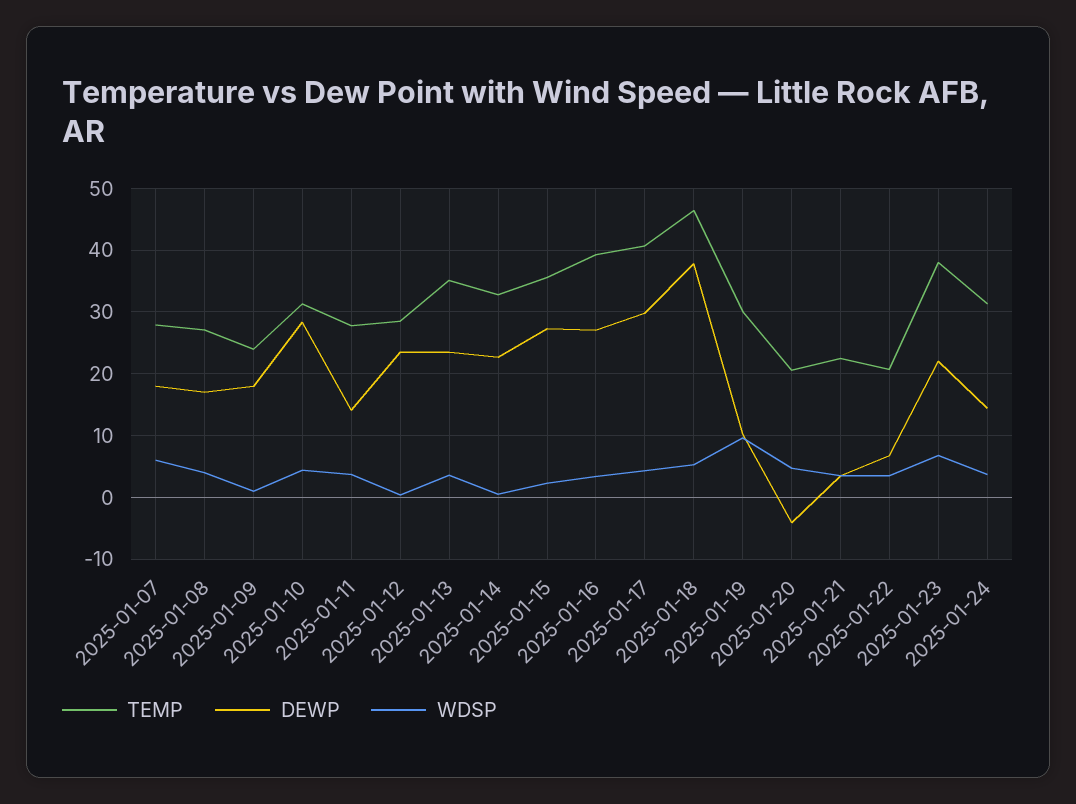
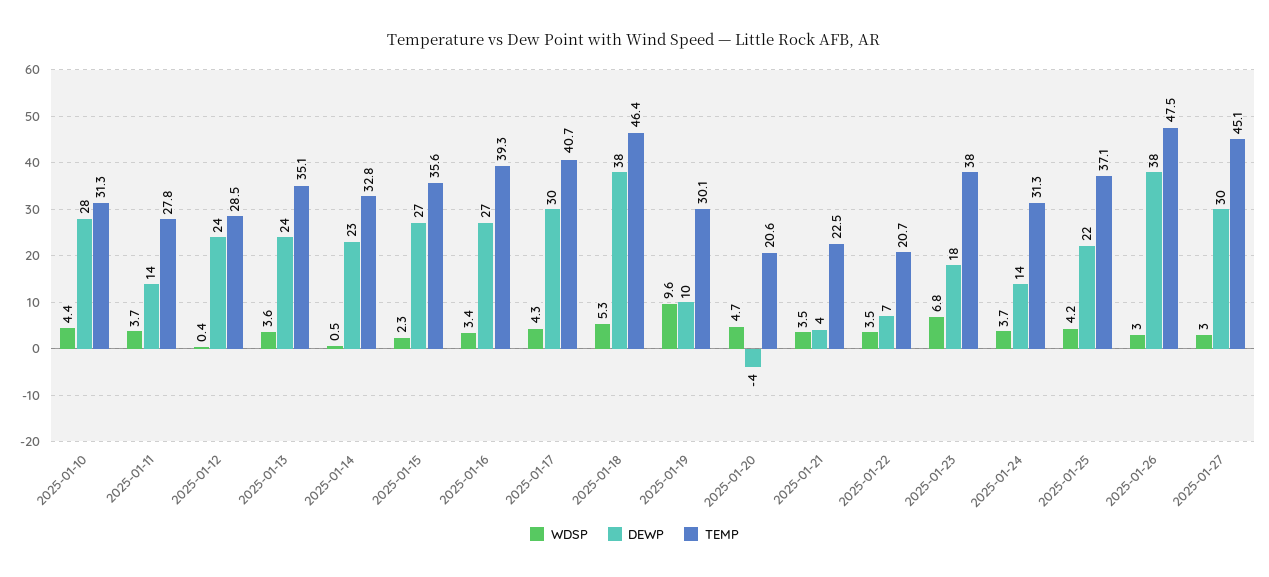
TEMP, 2025-01-07: 28 -> none
DEWP, 2025-01-07: 18 -> none
WDSP, 2025-01-07: 6 -> none
TEMP, 2025-01-08: 27 -> none
DEWP, 2025-01-08: 17 -> none
WDSP, 2025-01-08: 4 -> none
TEMP, 2025-01-09: 24 -> none
DEWP, 2025-01-09: 18 -> none
WDSP, 2025-01-09: 1 -> none
DEWP, 2025-01-23: 22 -> 18
WDSP, 2025-01-25: none -> 4.2
DEWP, 2025-01-25: none -> 22
TEMP, 2025-01-25: none -> 37.1
WDSP, 2025-01-26: none -> 3
DEWP, 2025-01-26: none -> 38
TEMP, 2025-01-26: none -> 47.5
WDSP, 2025-01-27: none -> 3
DEWP, 2025-01-27: none -> 30
TEMP, 2025-01-27: none -> 45.1

